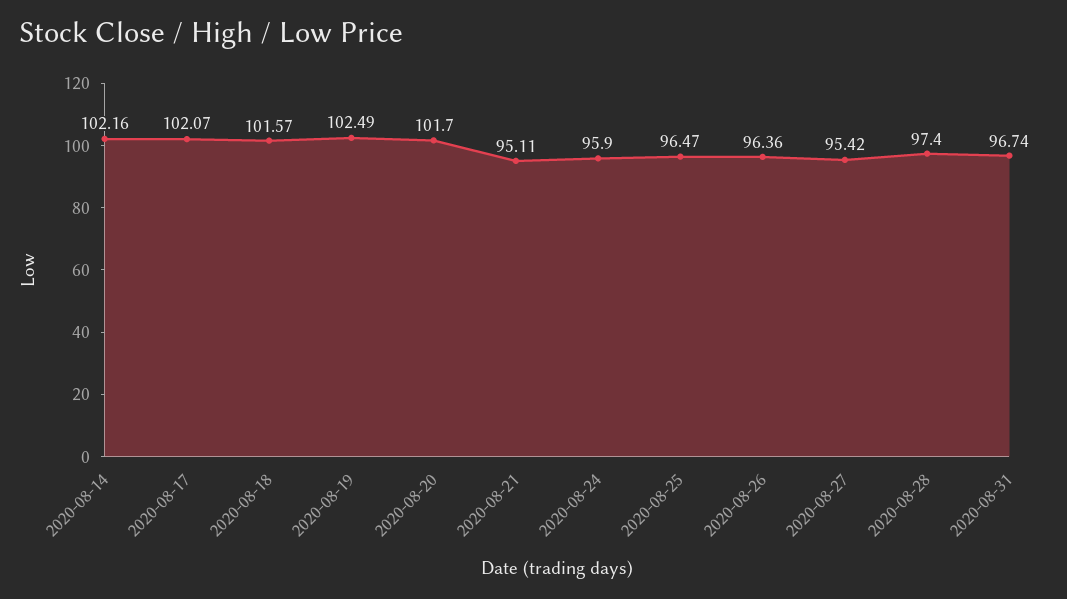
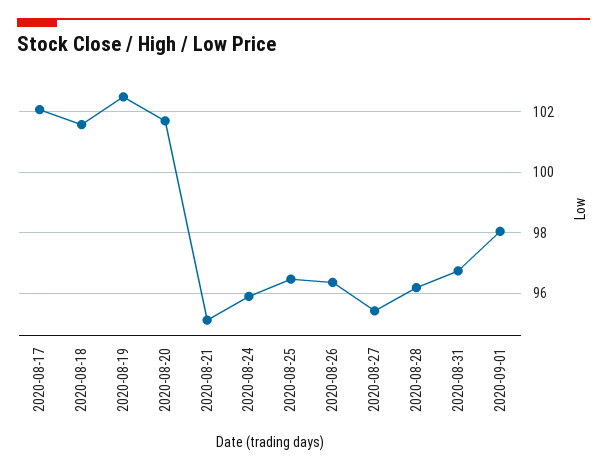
2020-08-14: 102.16 -> none
2020-08-28: 97.4 -> 96.2
2020-09-01: none -> 98

